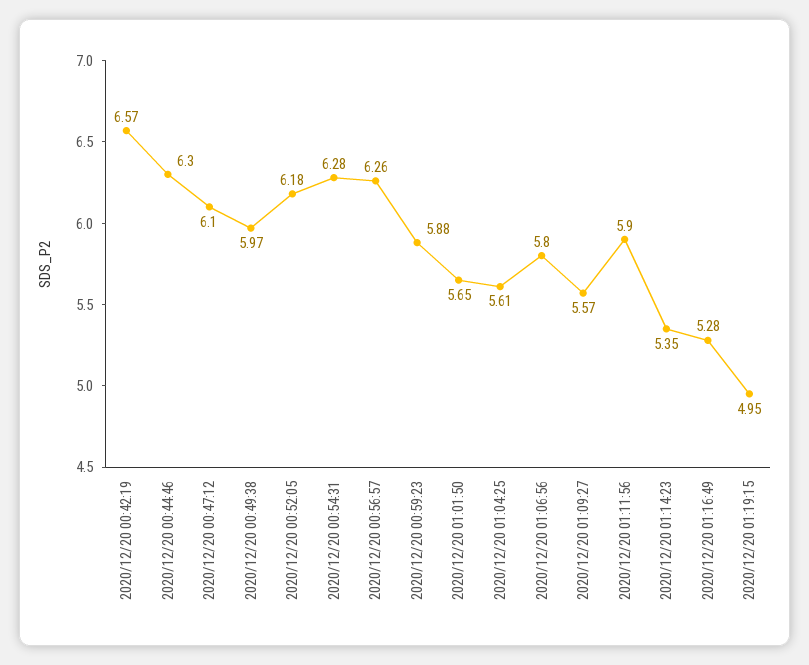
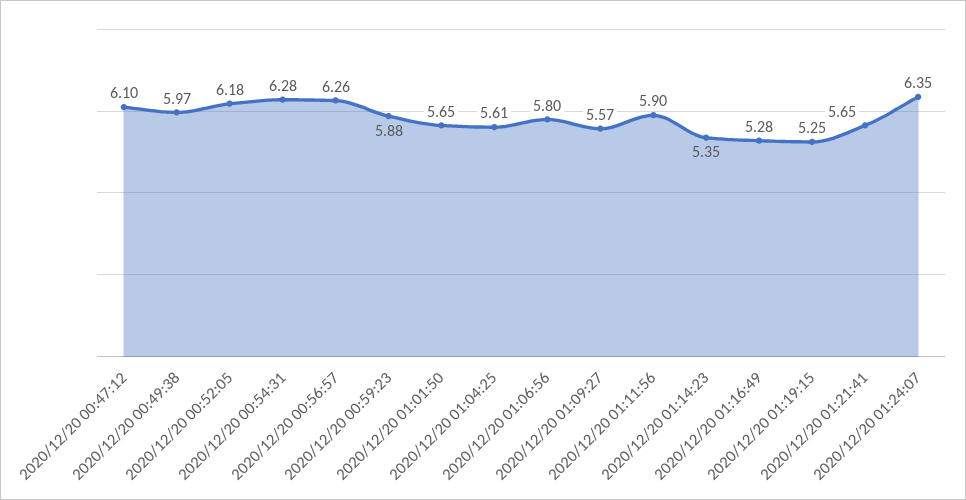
2020/12/20 00:42:19: 6.57 -> none
2020/12/20 00:44:46: 6.3 -> none
2020/12/20 01:19:15: 4.95 -> 5.25
2020/12/20 01:21:41: none -> 5.65
2020/12/20 01:24:07: none -> 6.35

